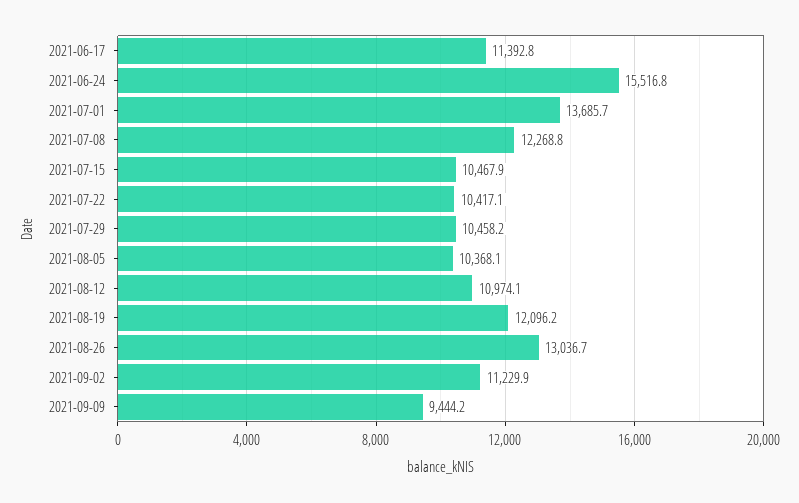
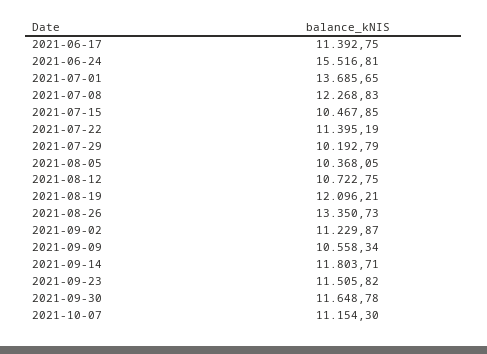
2021-07-22: 10417.1 -> 11395.19
2021-07-29: 10458.2 -> 10192.79
2021-08-12: 10974.1 -> 10722.75
2021-08-26: 13036.7 -> 13350.73
2021-09-09: 9444.2 -> 10558.34
2021-09-14: none -> 11803.71
2021-09-23: none -> 11505.82
2021-09-30: none -> 11648.78
2021-10-07: none -> 11154.3

